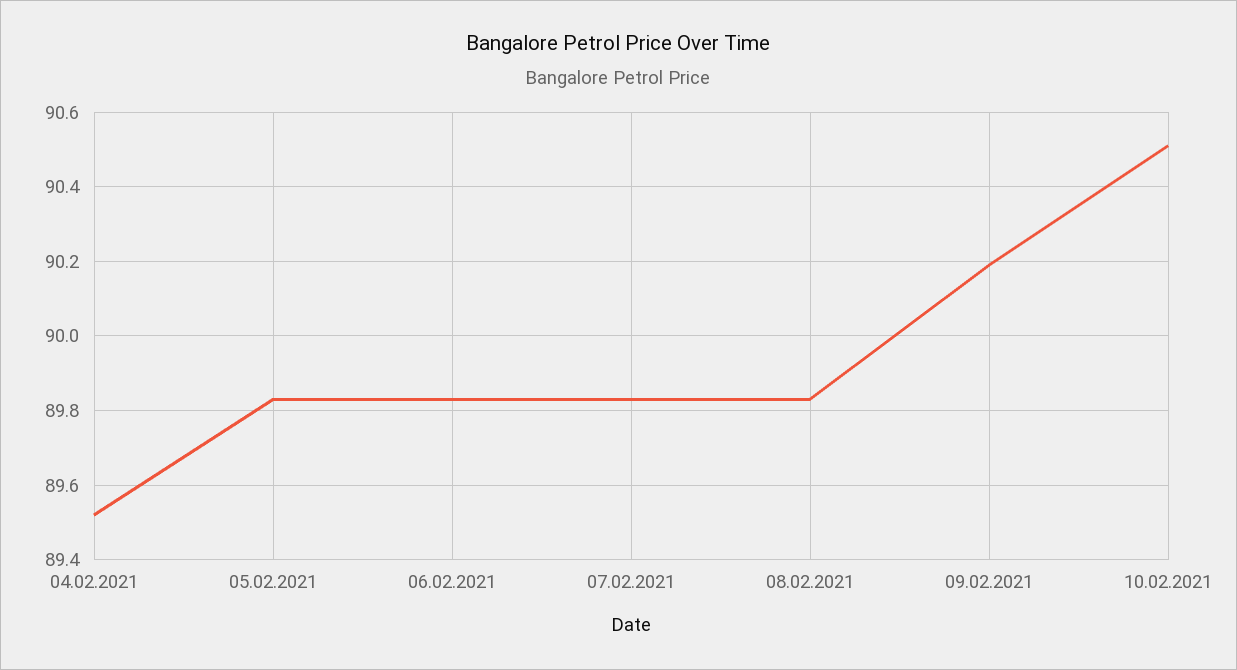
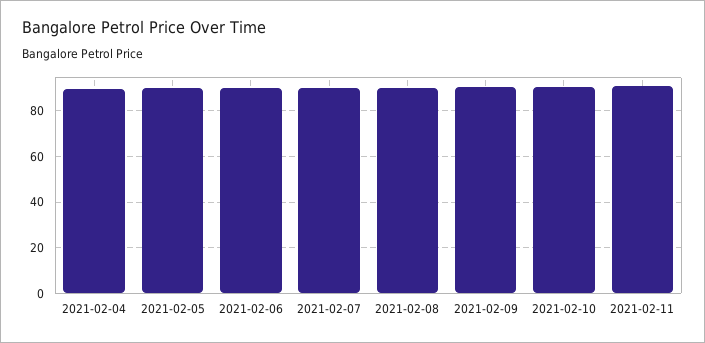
2021-02-11: none -> 90

